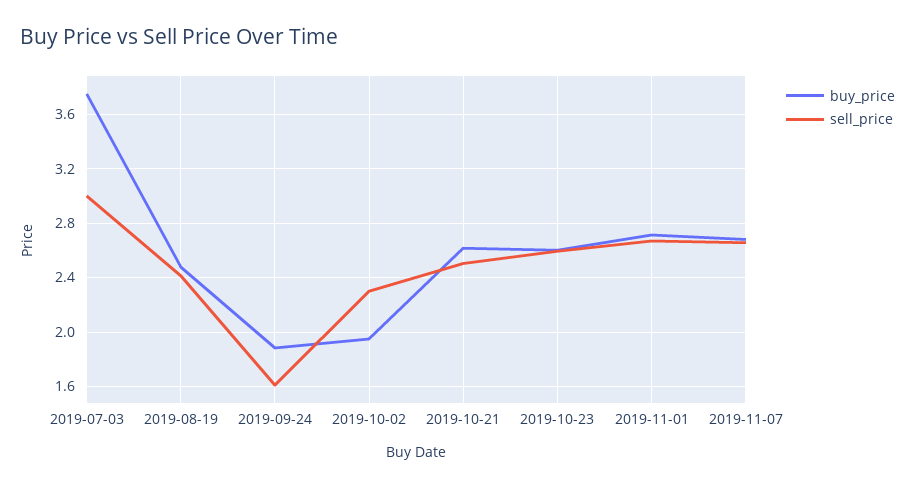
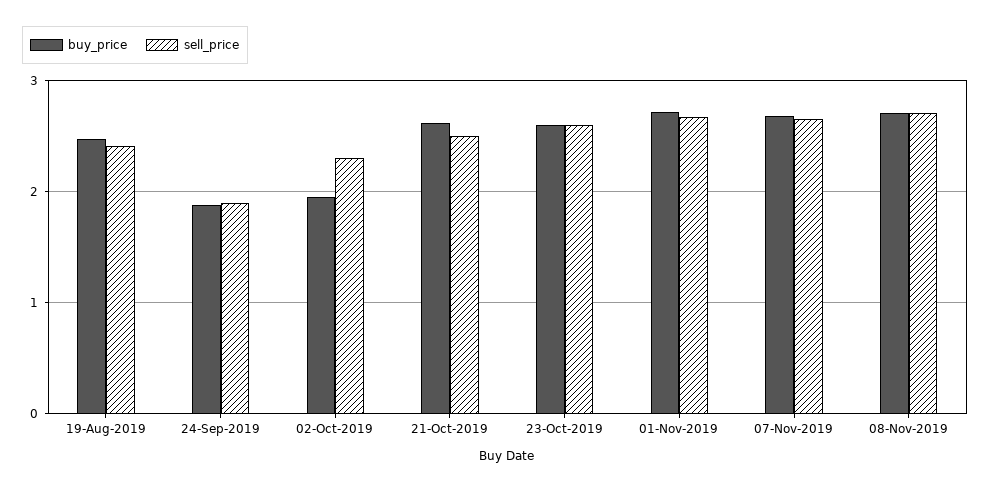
buy_price, 2019-07-03: 3.75 -> none
sell_price, 2019-07-03: 3 -> none
sell_price, 2019-09-24: 1.6 -> 1.9
buy_price, 08-Nov-2019: none -> 2.7
sell_price, 08-Nov-2019: none -> 2.7

